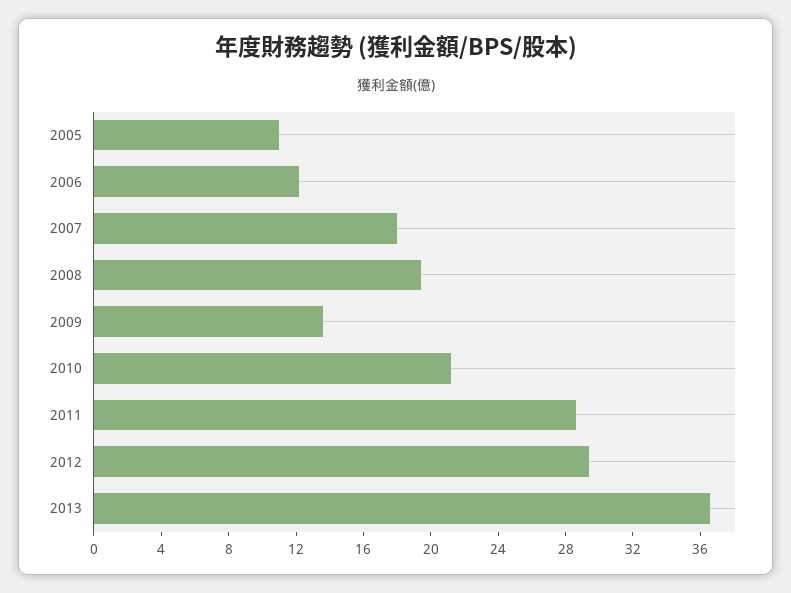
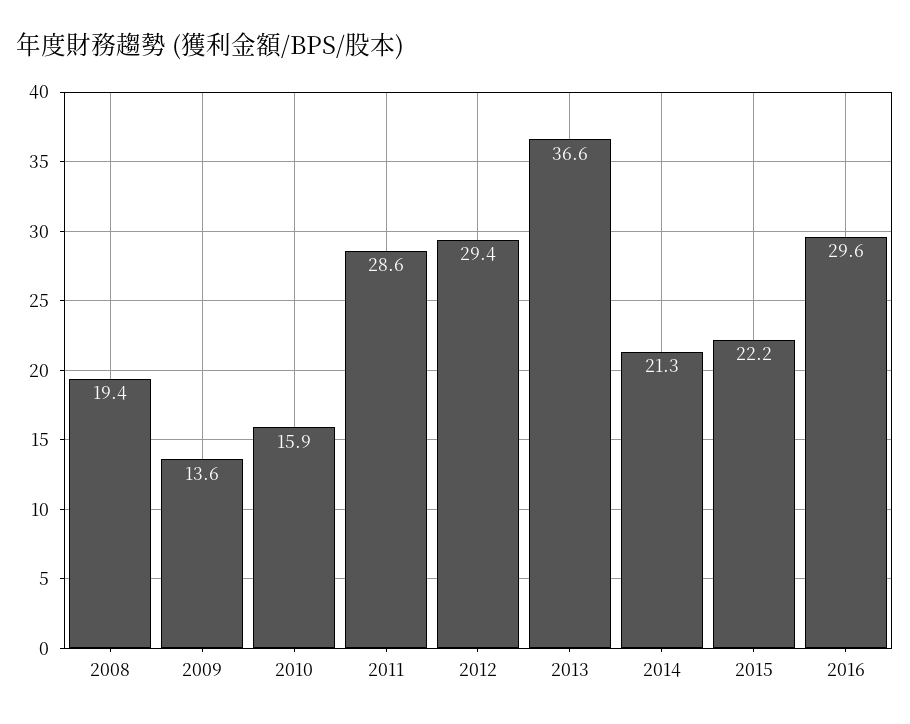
2005: 11 -> none
2006: 12 -> none
2007: 18 -> none
2010: 21 -> 15.9
2014: none -> 21.3
2015: none -> 22.2
2016: none -> 29.6

